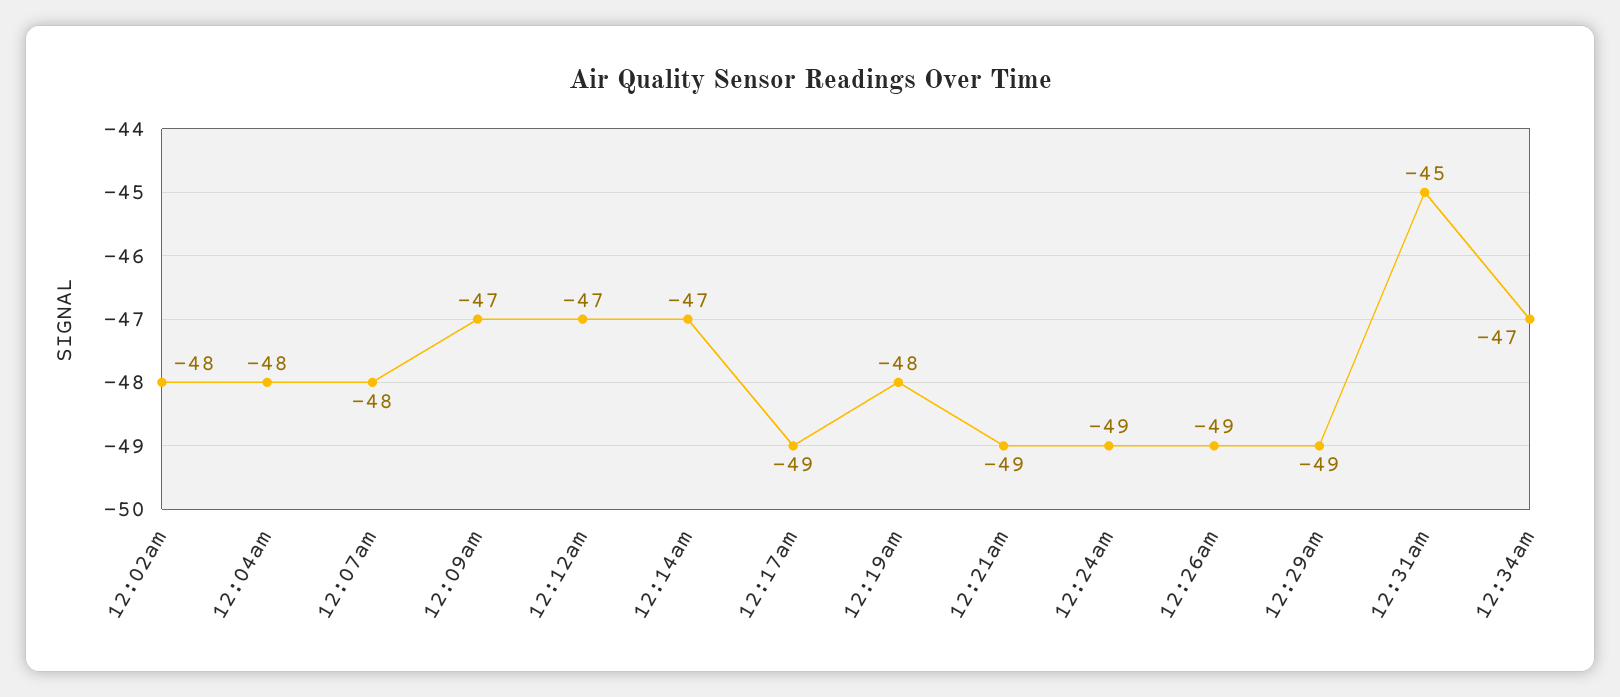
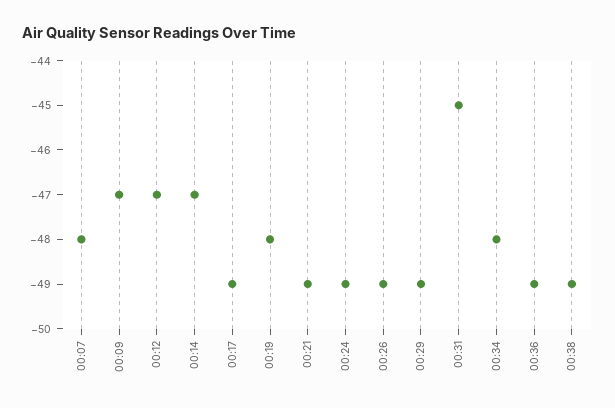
12:02am: -48 -> none
12:04am: -48 -> none
12:34am: -47 -> -48
00:36: none -> -49
00:38: none -> -49

